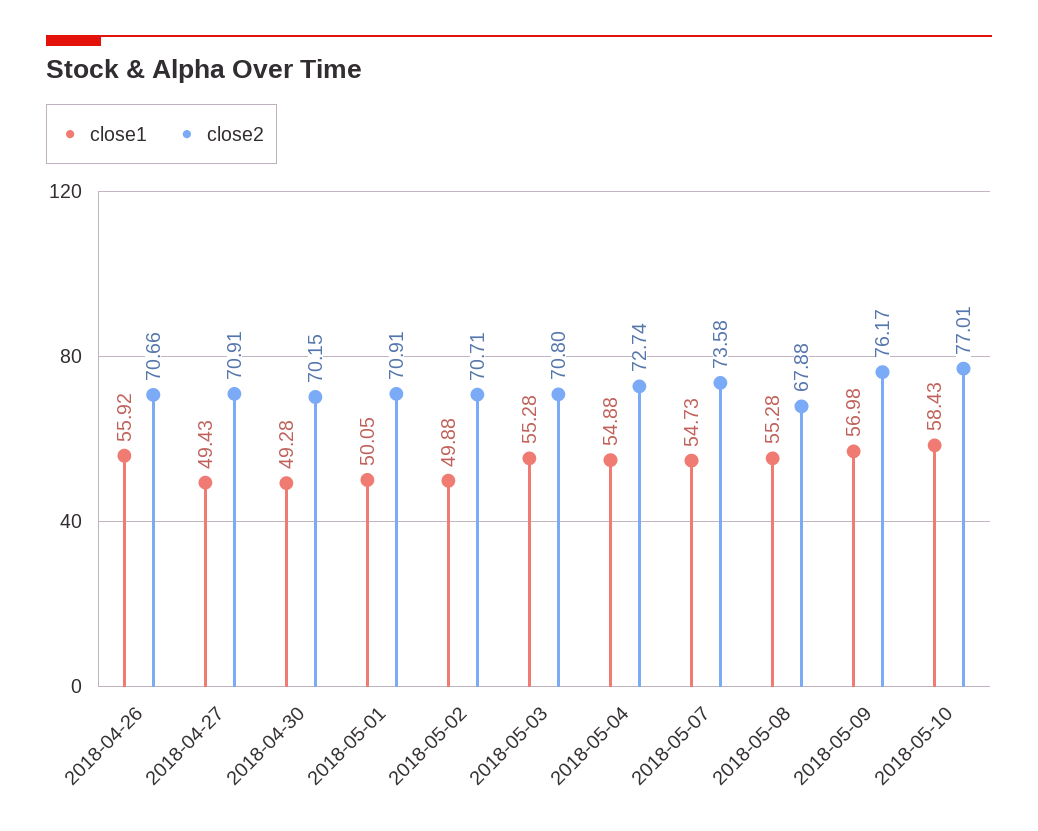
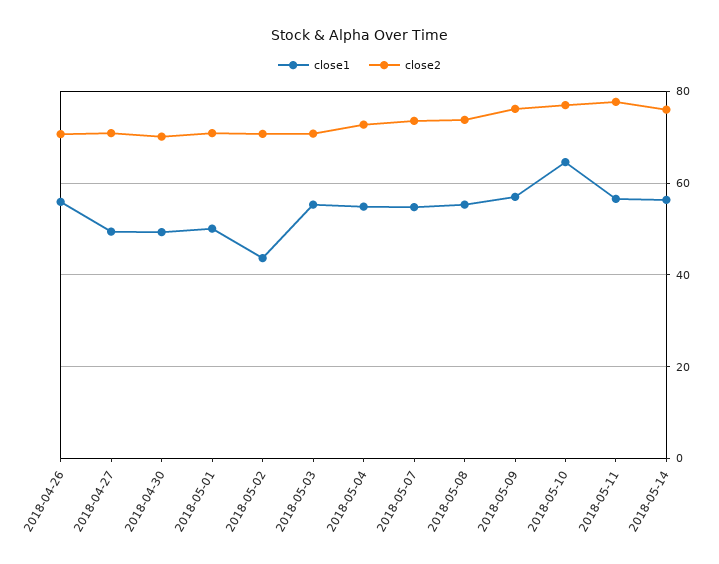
close1, 2018-05-02: 49.88 -> 44
close2, 2018-05-08: 67.88 -> 74
close1, 2018-05-10: 58.43 -> 64
close1, 2018-05-11: none -> 56
close2, 2018-05-11: none -> 78
close1, 2018-05-14: none -> 56
close2, 2018-05-14: none -> 76

